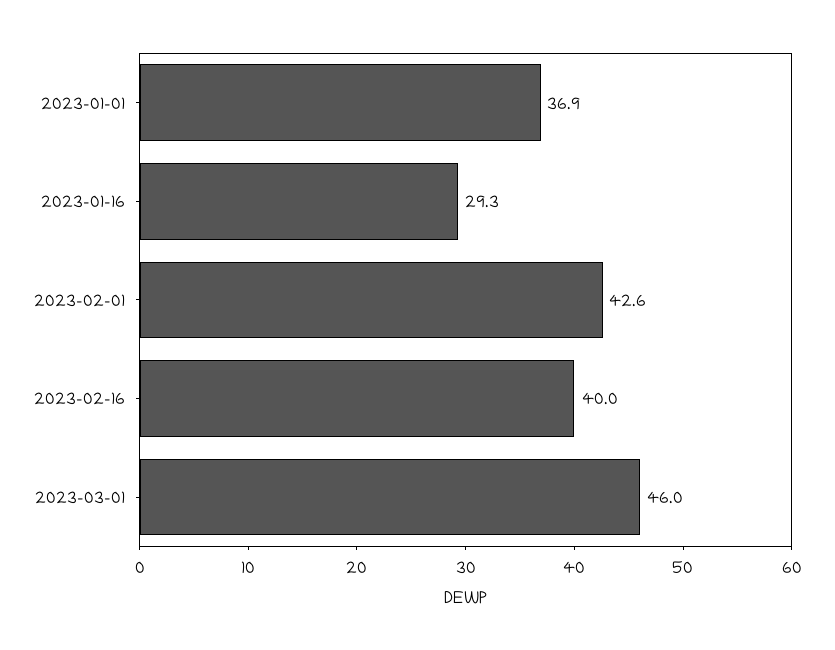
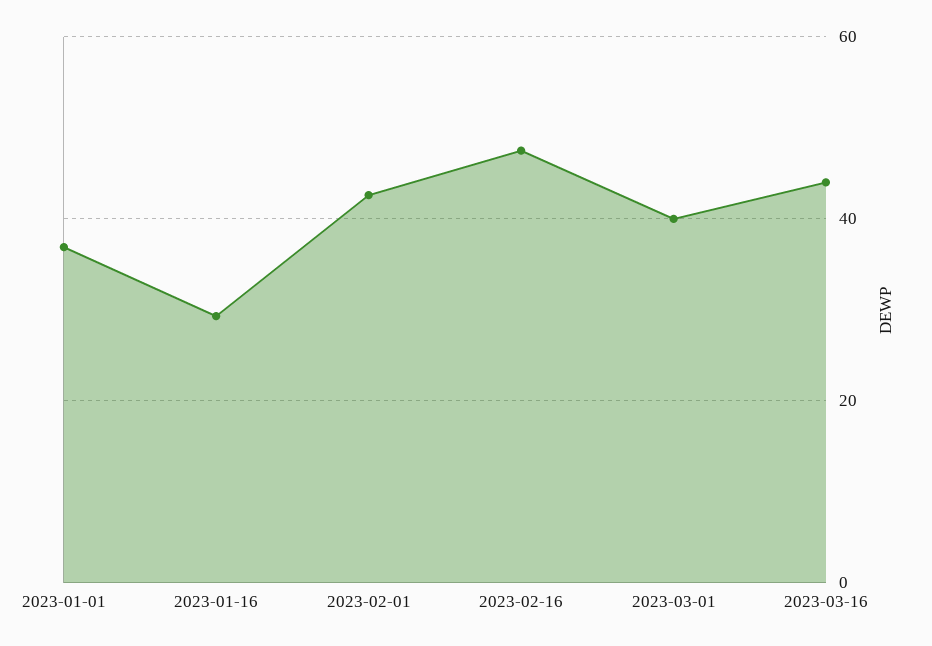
2023-02-16: 40 -> 48
2023-03-01: 46 -> 40
2023-03-16: none -> 44

